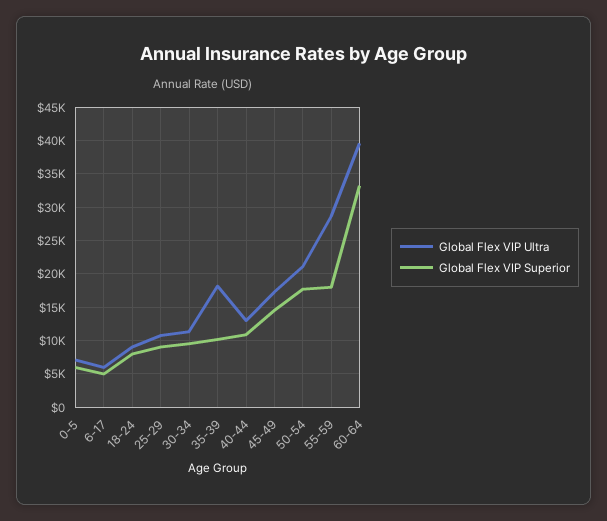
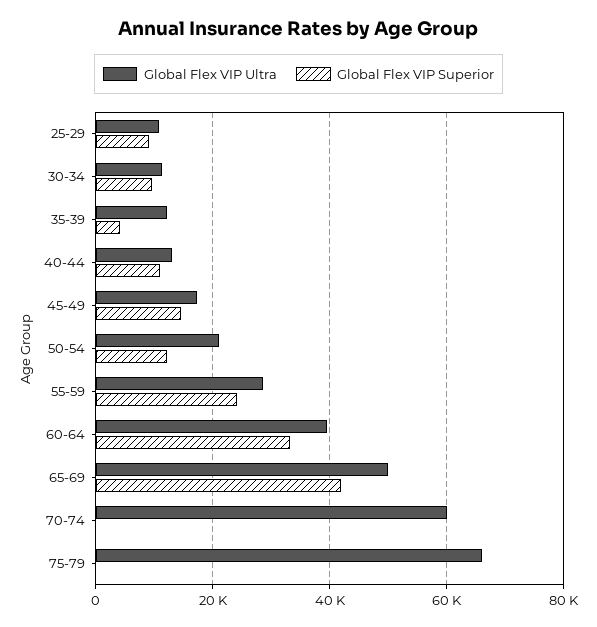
Global Flex VIP Ultra, 0-5: 7000 -> none
Global Flex VIP Superior, 0-5: 6000 -> none
Global Flex VIP Ultra, 6-17: 6000 -> none
Global Flex VIP Superior, 6-17: 5000 -> none
Global Flex VIP Ultra, 18-24: 9000 -> none
Global Flex VIP Superior, 18-24: 8000 -> none
Global Flex VIP Ultra, 35-39: 18000 -> 12000
Global Flex VIP Superior, 35-39: 10000 -> 4000
Global Flex VIP Superior, 50-54: 18000 -> 12000
Global Flex VIP Superior, 55-59: 18000 -> 24000
Global Flex VIP Ultra, 65-69: none -> 50000
Global Flex VIP Superior, 65-69: none -> 42000
Global Flex VIP Ultra, 70-74: none -> 60000
Global Flex VIP Superior, 70-74: none -> 0
Global Flex VIP Ultra, 75-79: none -> 66000
Global Flex VIP Superior, 75-79: none -> 0

